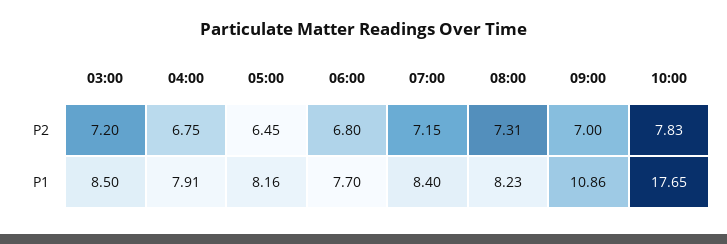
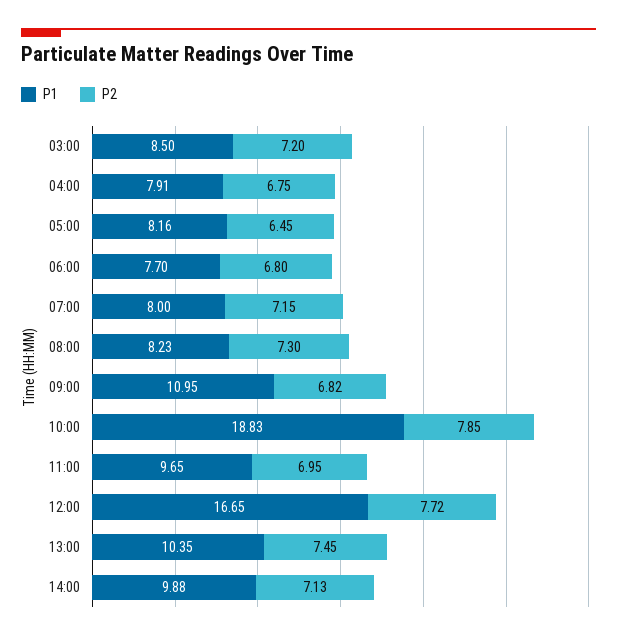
P2, 08:00: 7.31 -> 7.3
P2, 09:00: 7 -> 6.82
P2, 10:00: 7.83 -> 7.85
P1, 07:00: 8.4 -> 8
P1, 09:00: 10.86 -> 10.95
P1, 10:00: 17.65 -> 18.83
P1, 11:00: none -> 9.65
P2, 11:00: none -> 6.95
P1, 12:00: none -> 16.65
P2, 12:00: none -> 7.72
P1, 13:00: none -> 10.35
P2, 13:00: none -> 7.45
P1, 14:00: none -> 9.88
P2, 14:00: none -> 7.13

